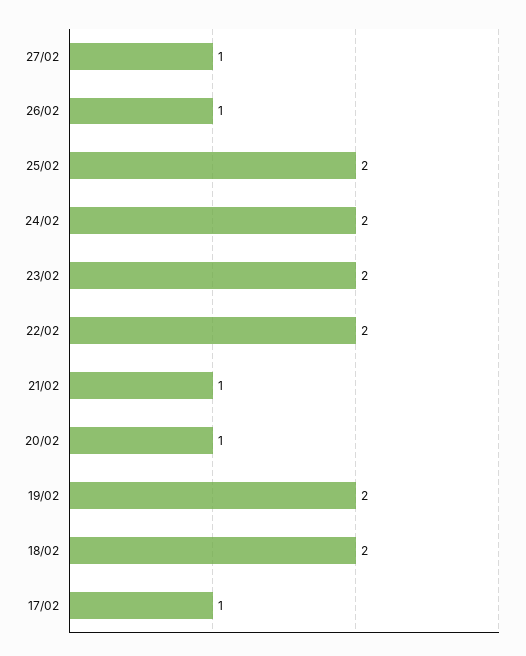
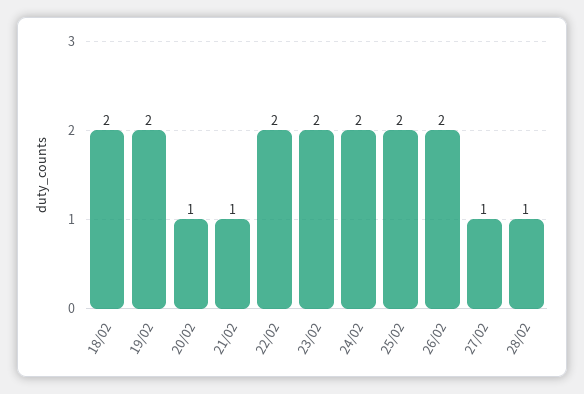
26/02: 1 -> 2
17/02: 1 -> none
28/02: none -> 1

